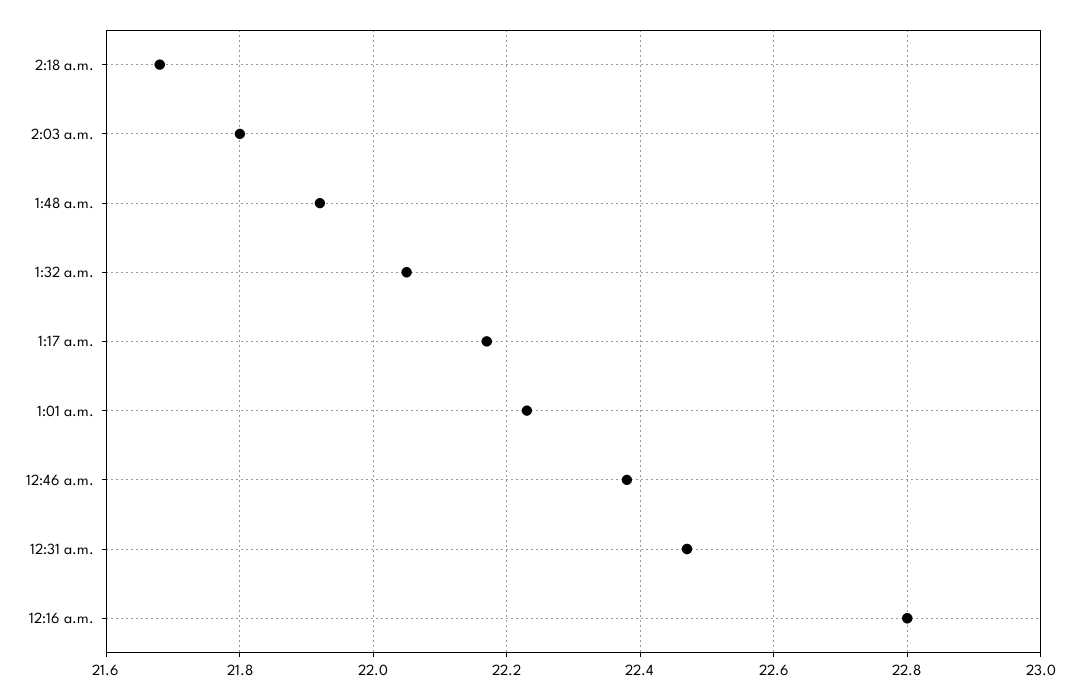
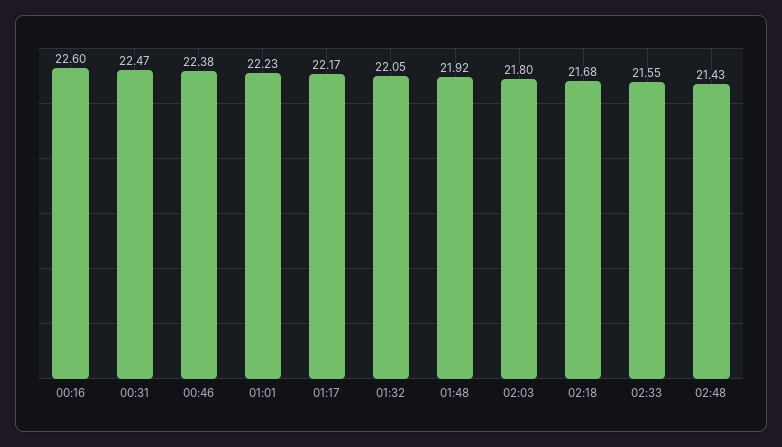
12:16 a.m.: 22.8 -> 22.6
02:33: none -> 21.55
02:48: none -> 21.43

